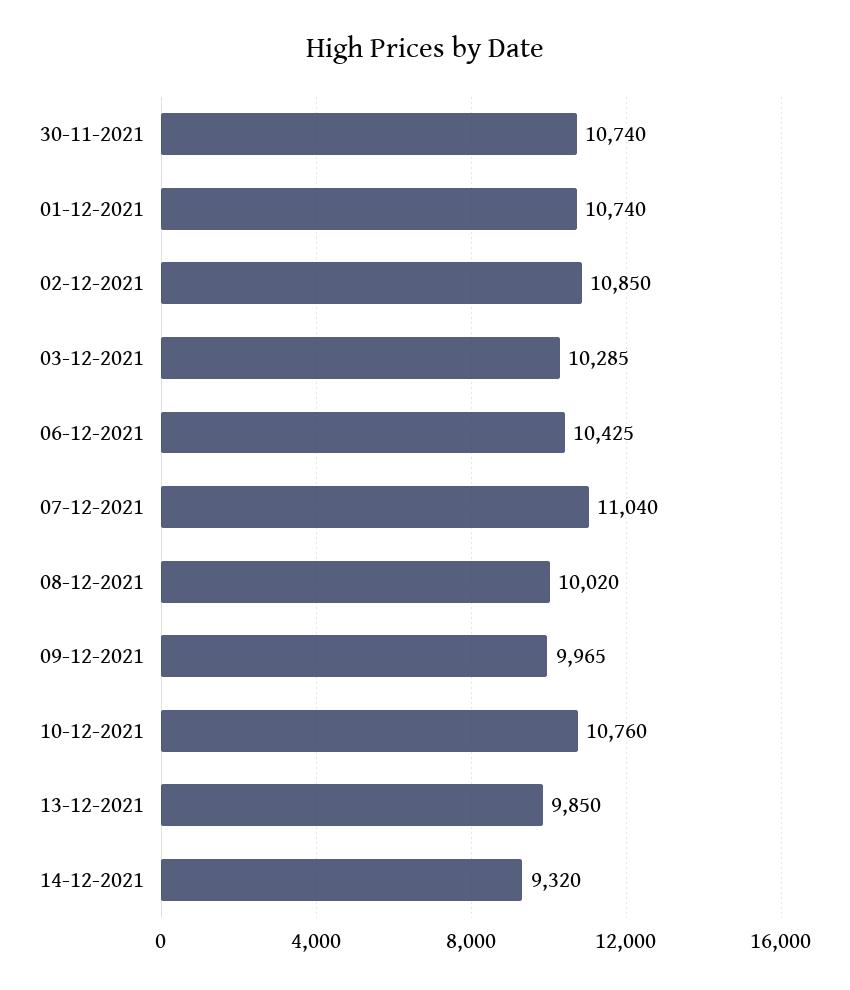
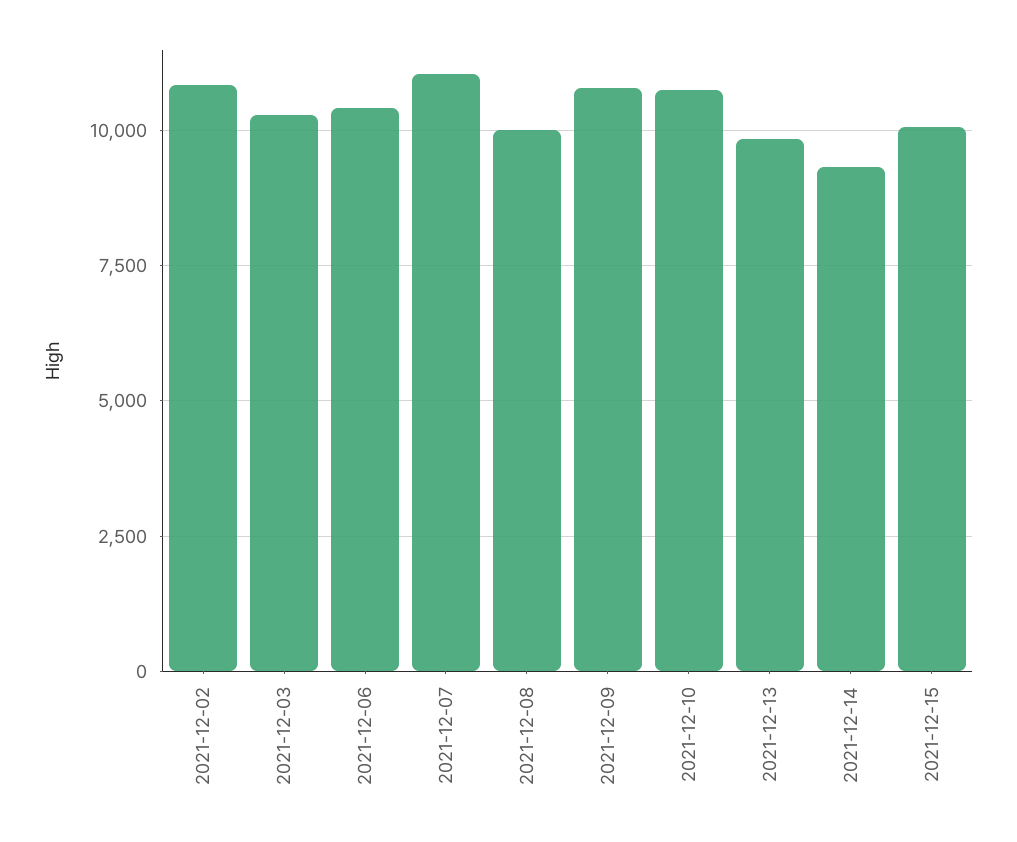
30-11-2021: 10740 -> none
01-12-2021: 10740 -> none
09-12-2021: 9965 -> 10750
2021-12-15: none -> 10000

